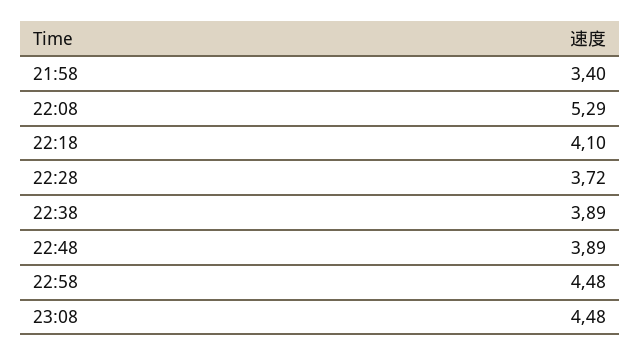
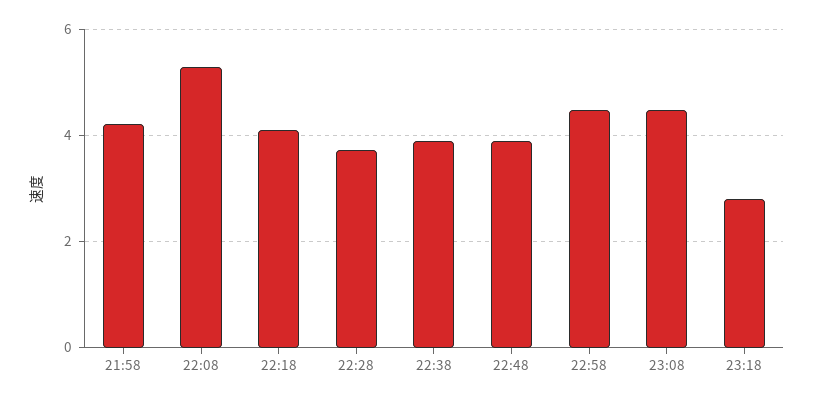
21:58: 3.4 -> 4.2
23:18: none -> 2.8

